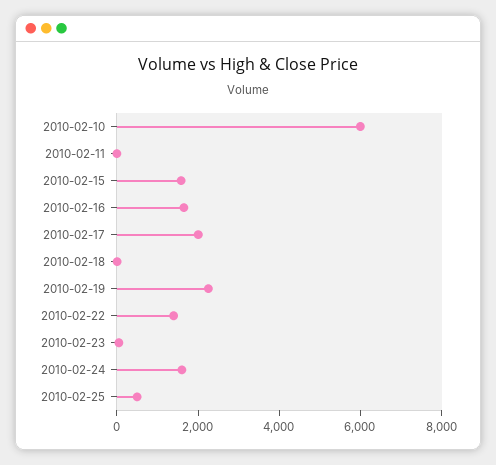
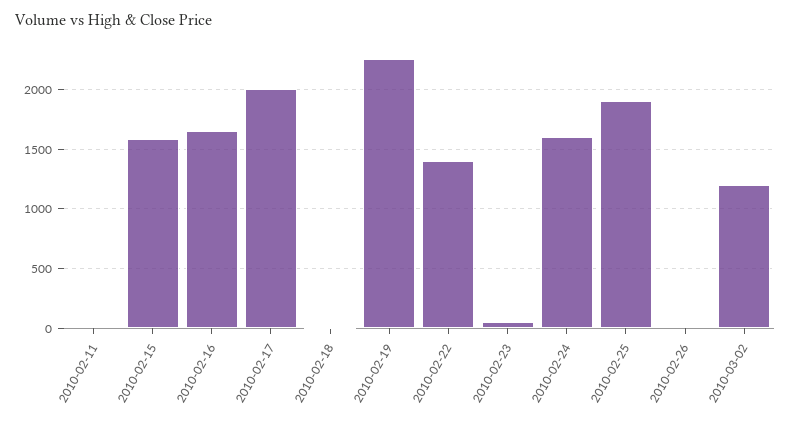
2010-02-10: 6000 -> none
2010-02-25: 500 -> 1900
2010-02-26: none -> 0
2010-03-02: none -> 1200

